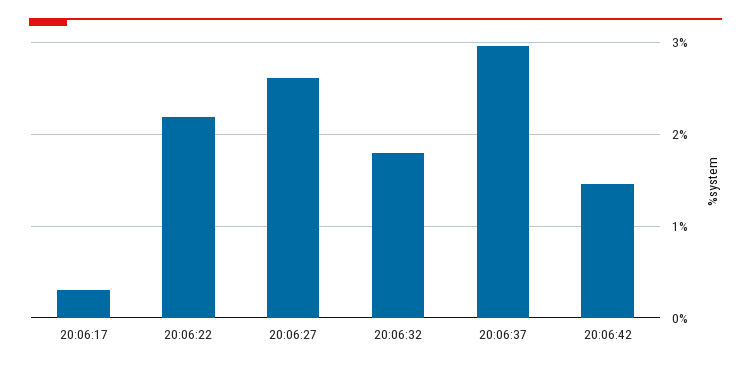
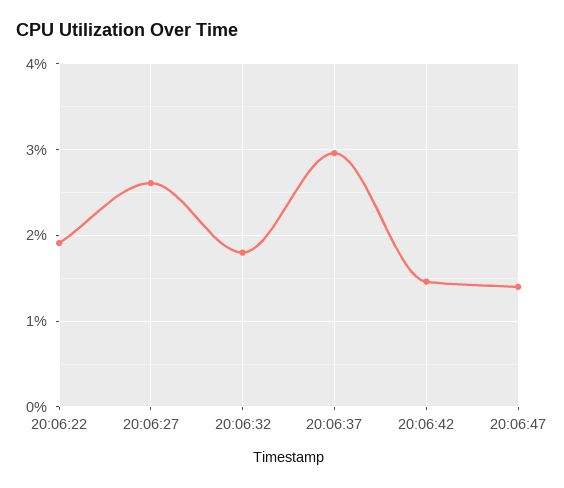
20:06:17: 0.3 -> none
20:06:22: 2.2 -> 1.9
20:06:47: none -> 1.4

